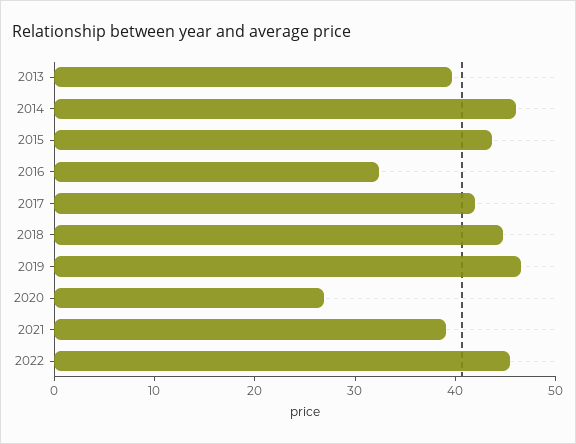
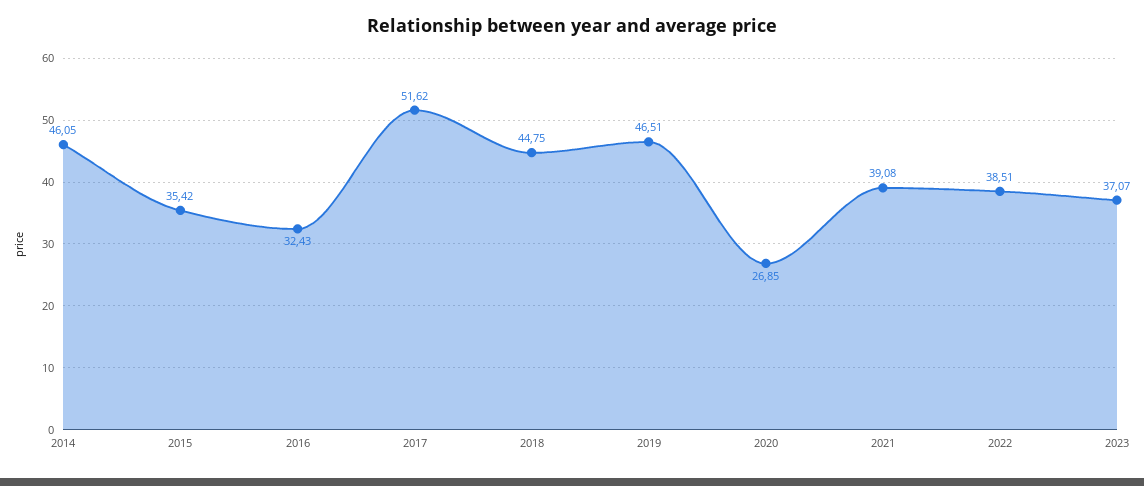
2013: 40 -> none
2015: 44 -> 35.42
2017: 42 -> 51.62
2022: 46 -> 38.51
2023: none -> 37.07

